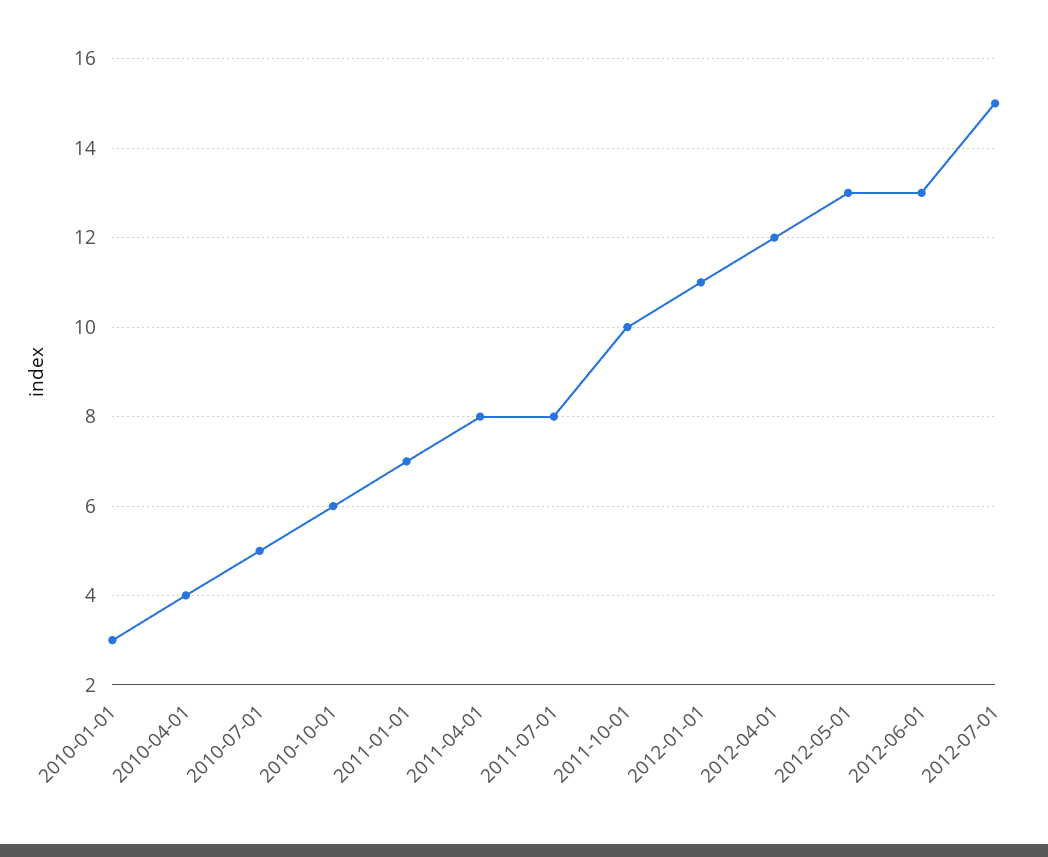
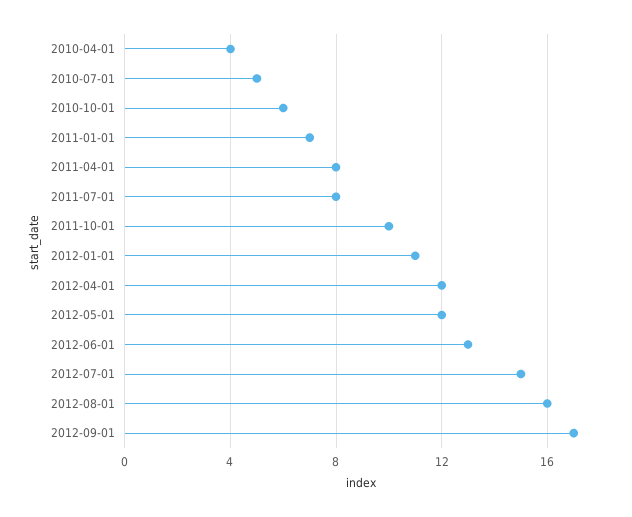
2010-01-01: 3 -> none
2012-05-01: 13 -> 12
2012-08-01: none -> 16
2012-09-01: none -> 17

